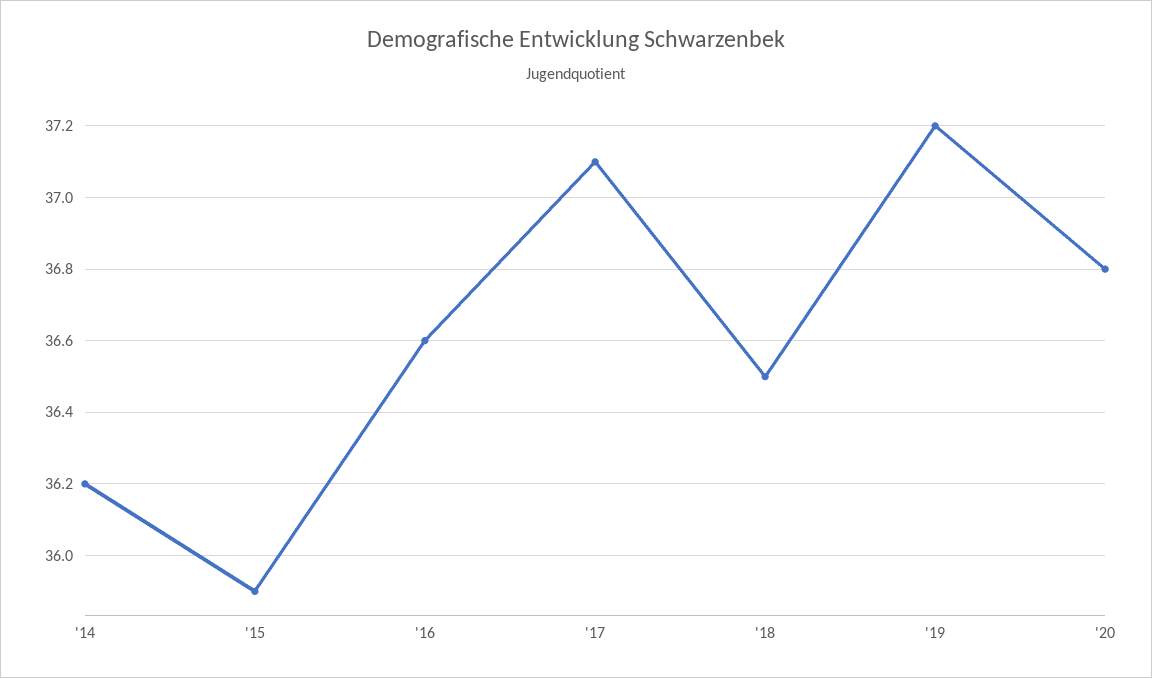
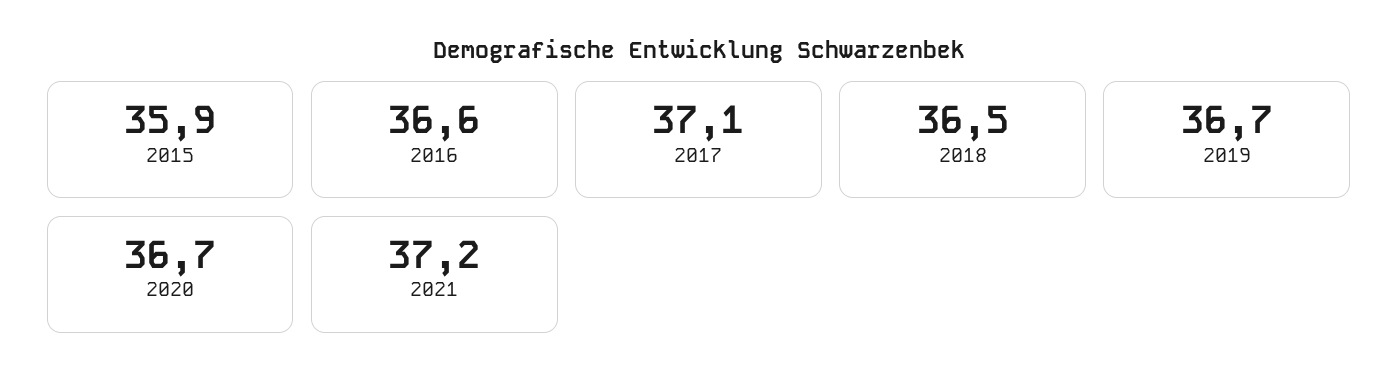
'14: 36.2 -> none
'19: 37.2 -> 36.7
'20: 36.8 -> 36.7
2021: none -> 37.2

